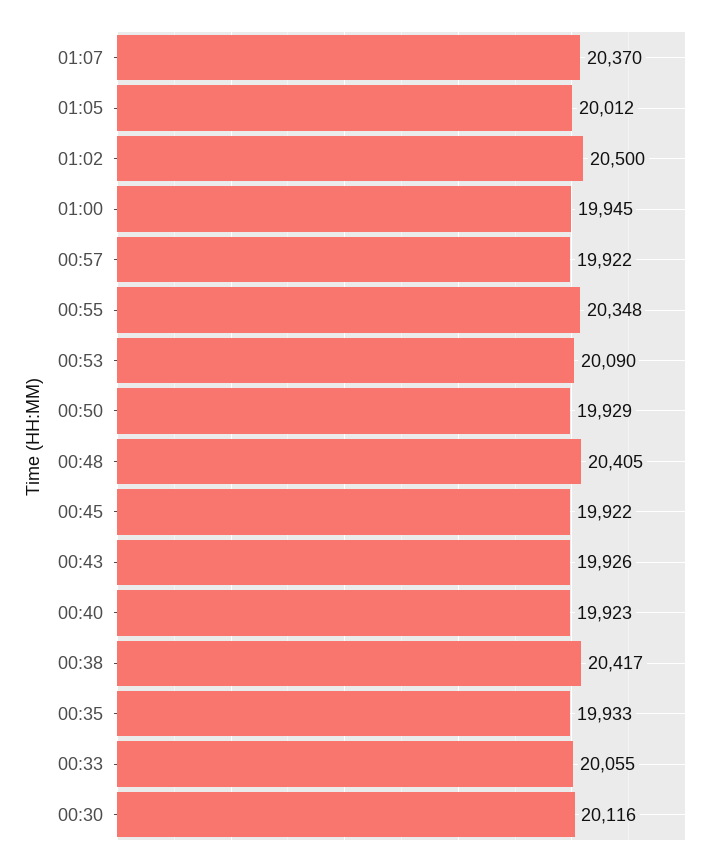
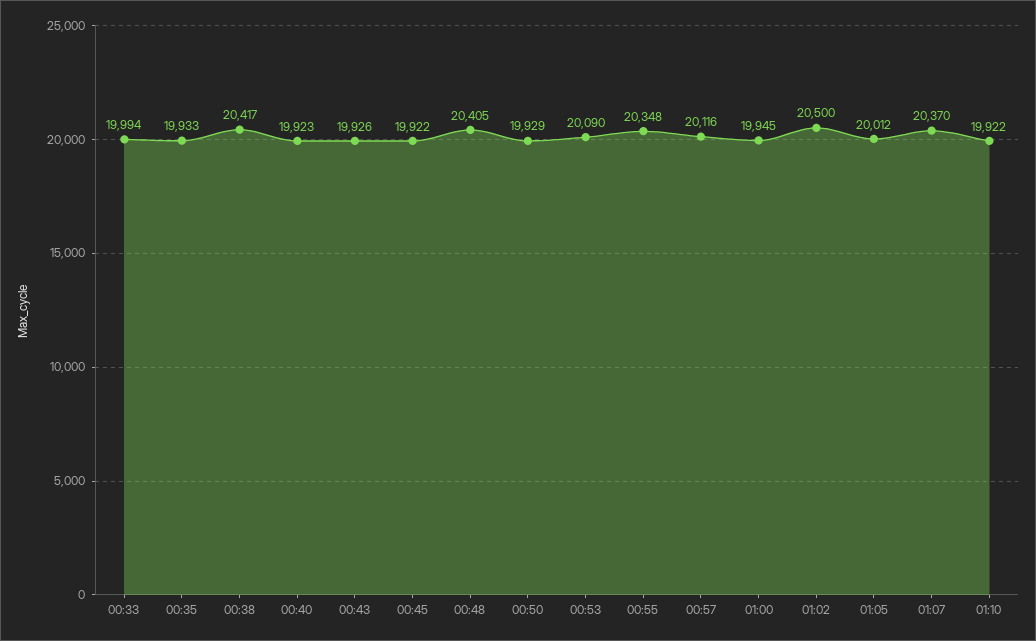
00:57: 19922 -> 20116
00:33: 20055 -> 19994
00:30: 20116 -> none
01:10: none -> 19922

